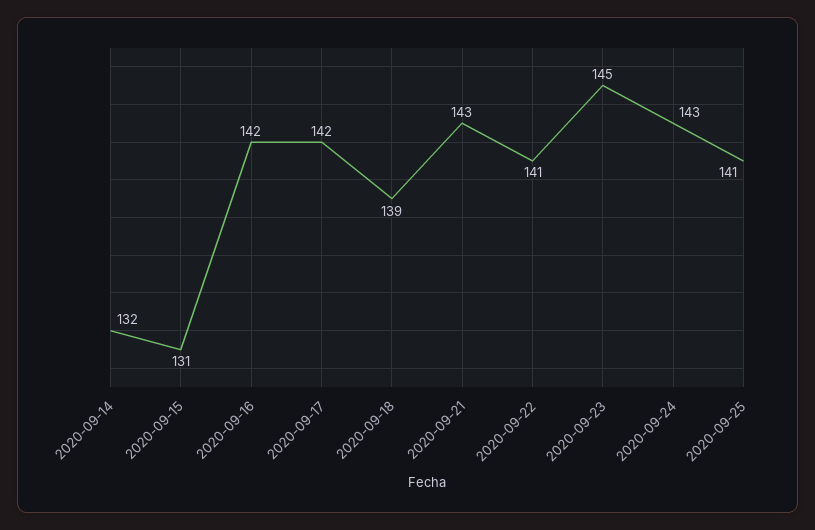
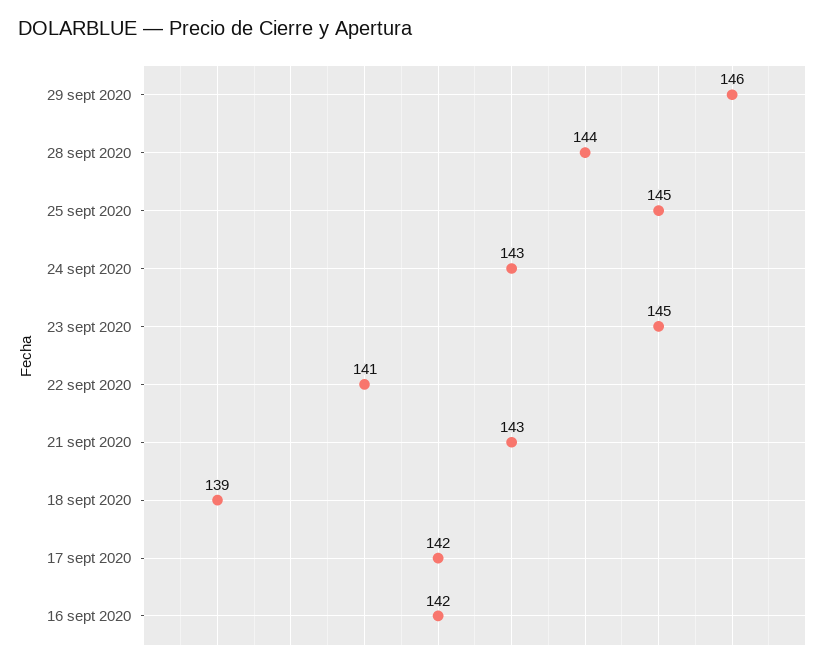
2020-09-14: 132 -> none
2020-09-15: 131 -> none
2020-09-25: 141 -> 145
29 sept 2020: none -> 146
28 sept 2020: none -> 144

